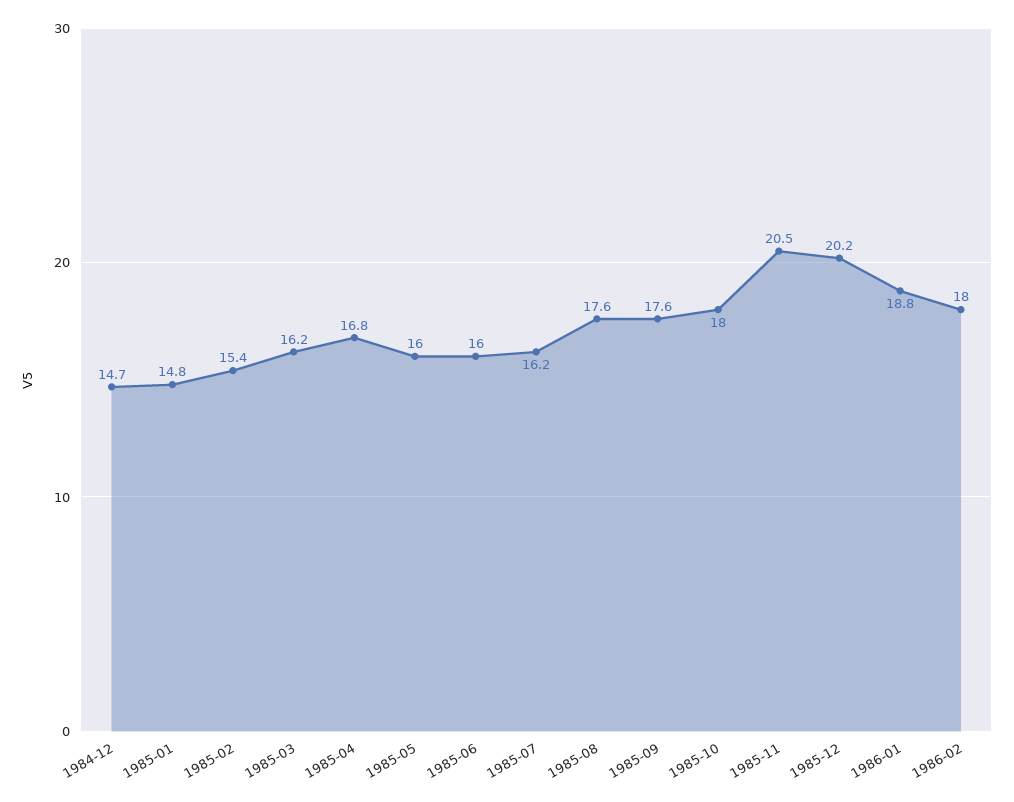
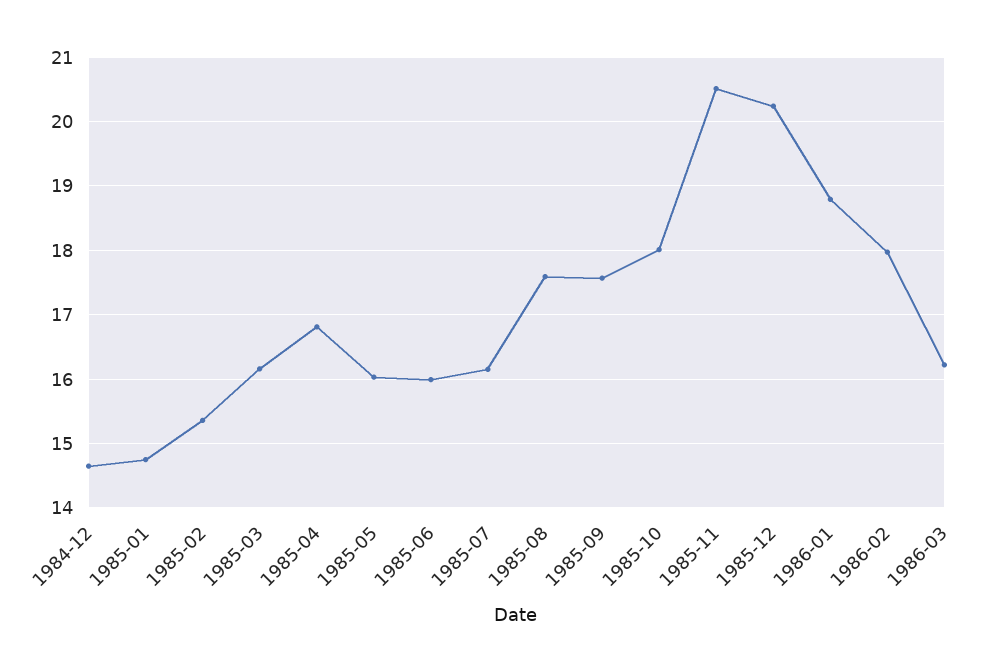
1986-03: none -> 16.2

